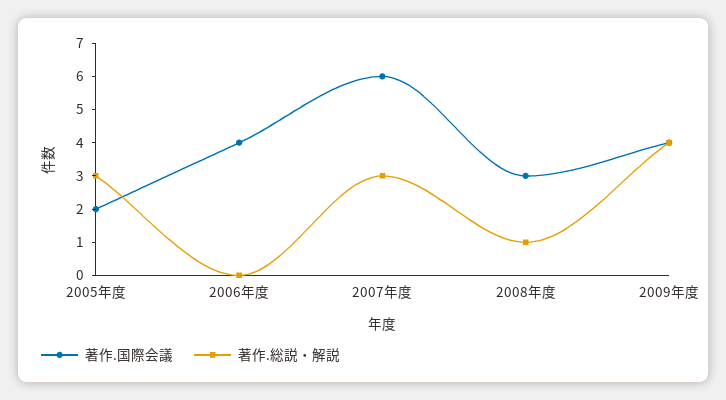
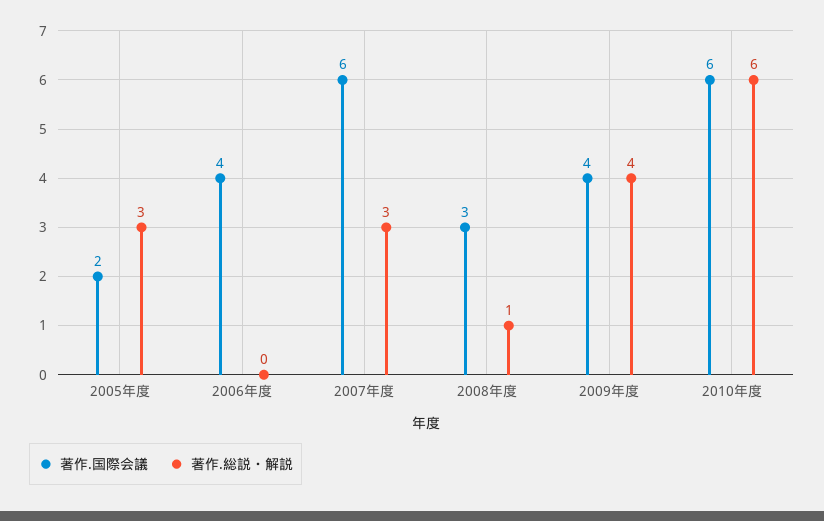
著作.国際会議, 2010年度: none -> 6
著作.総説・解説, 2010年度: none -> 6

